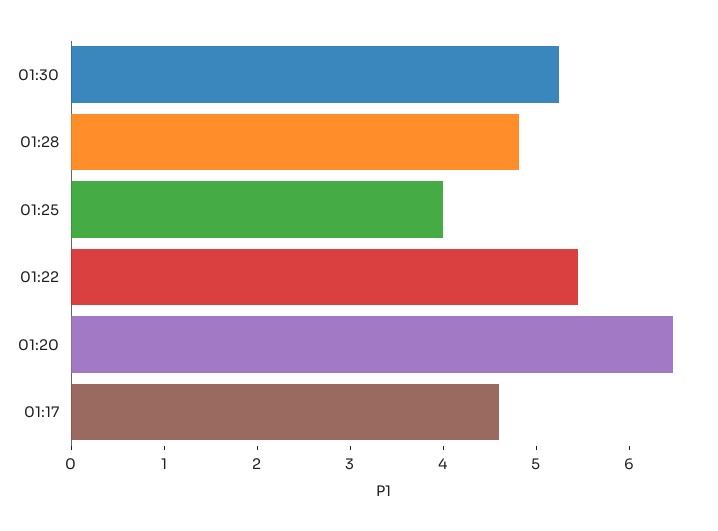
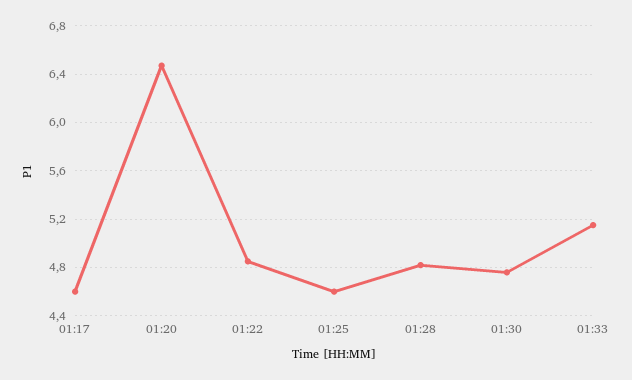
01:30: 5.2 -> 4.75
01:25: 4 -> 4.6
01:22: 5.4 -> 4.85
01:33: none -> 5.15

